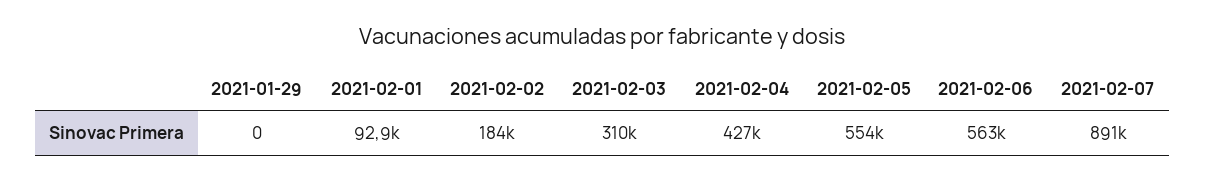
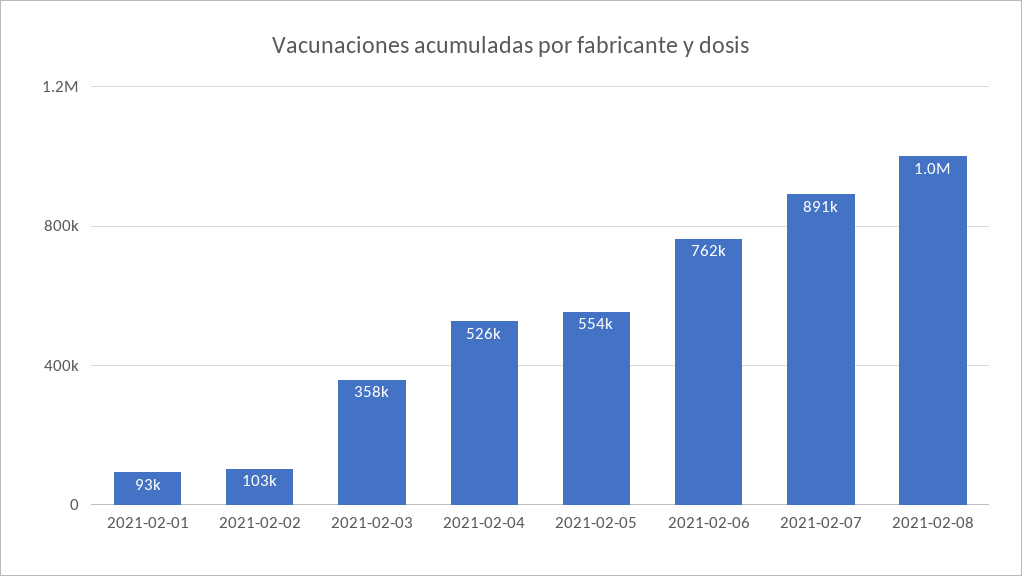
2021-01-29: 0 -> none
2021-02-02: 184000 -> 103000
2021-02-03: 310000 -> 358000
2021-02-04: 427000 -> 526000
2021-02-06: 563000 -> 762000
2021-02-08: none -> 1000000

